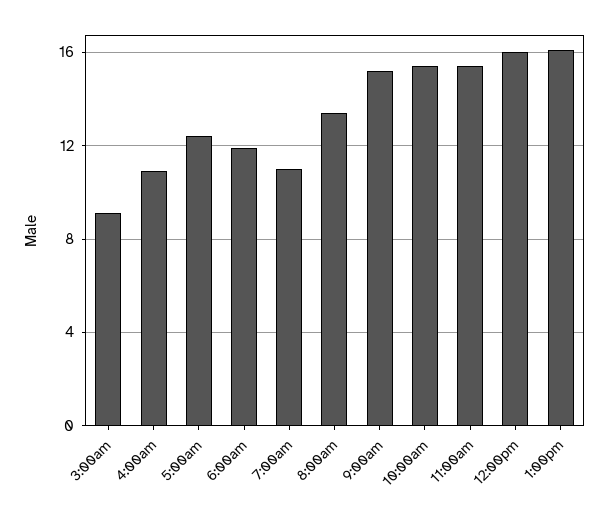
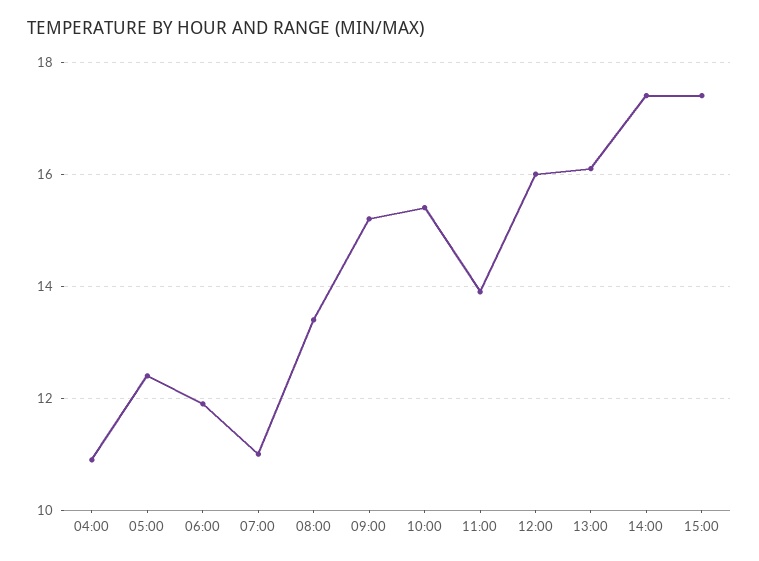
3:00am: 9 -> none
11:00am: 15.5 -> 14
14:00: none -> 17.5
15:00: none -> 17.5

